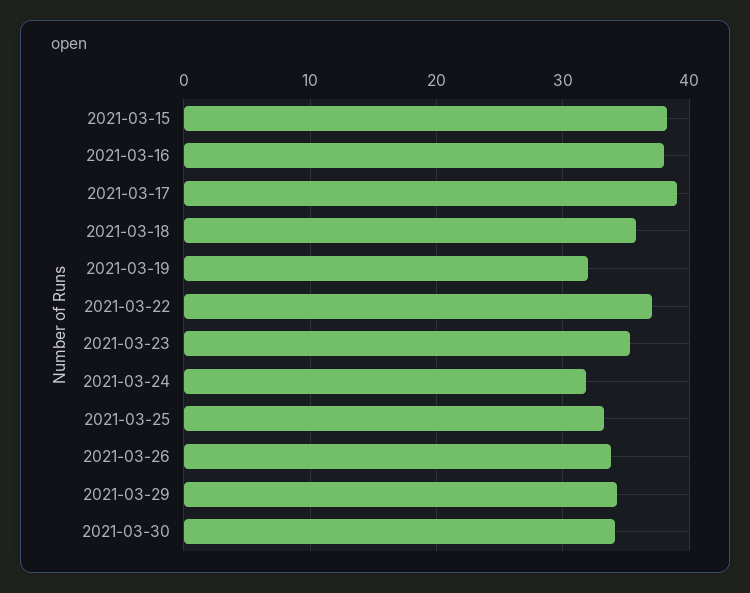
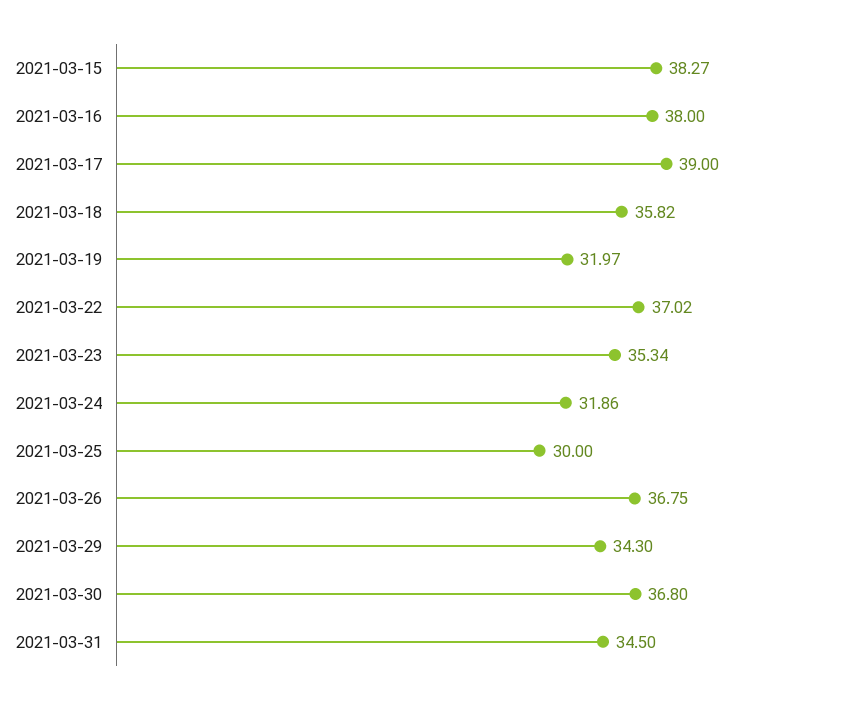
2021-03-25: 33 -> 30
2021-03-26: 34 -> 36.75
2021-03-30: 34 -> 36.8
2021-03-31: none -> 34.5

